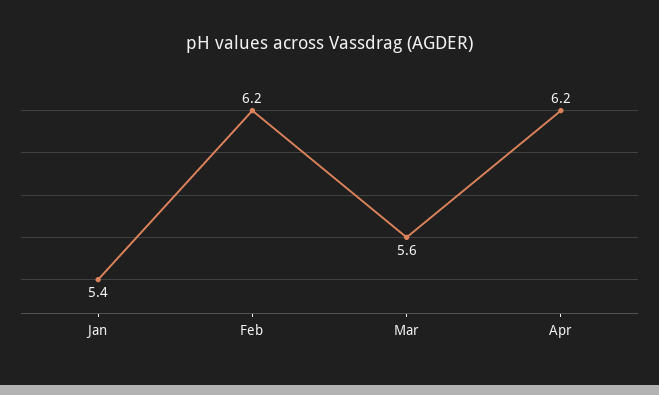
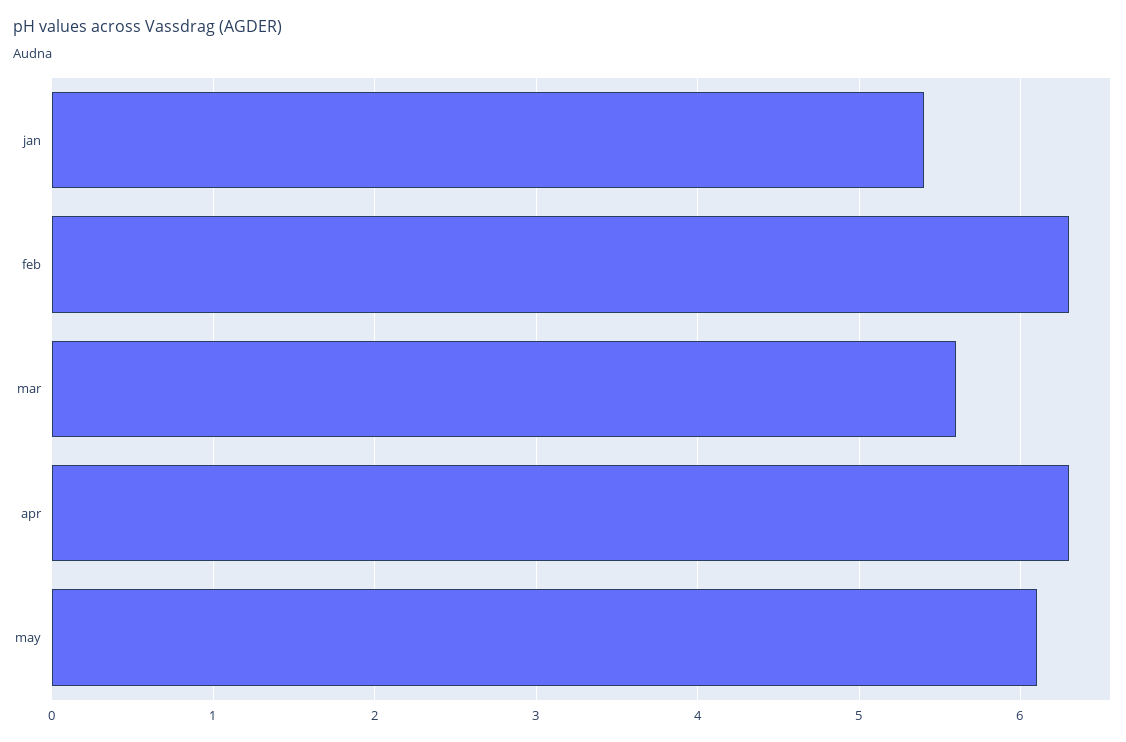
Feb: 6.2 -> 6.3
Apr: 6.2 -> 6.3
may: none -> 6.1

